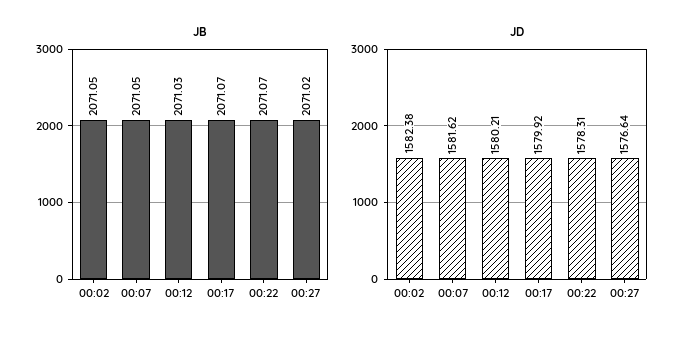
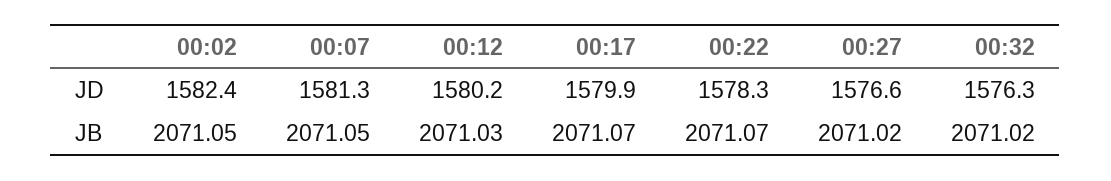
JD, 00:07: 1581.62 -> 1581.3
JD, 00:32: none -> 1576.3
JB, 00:32: none -> 2071.02

